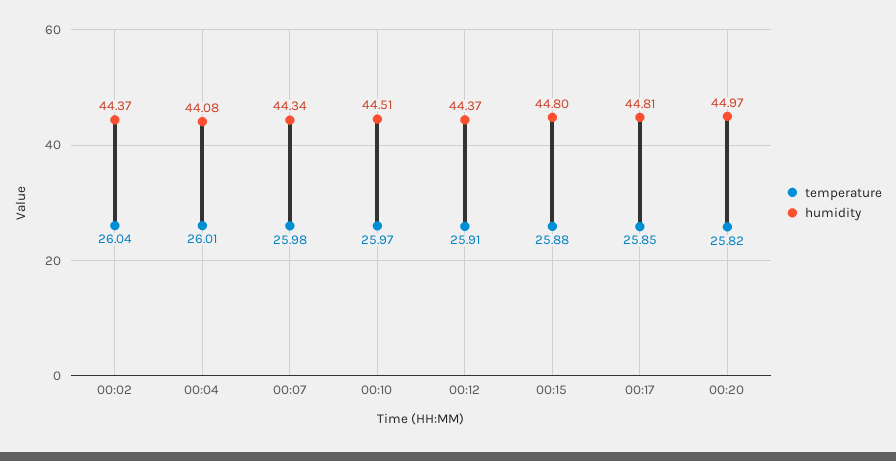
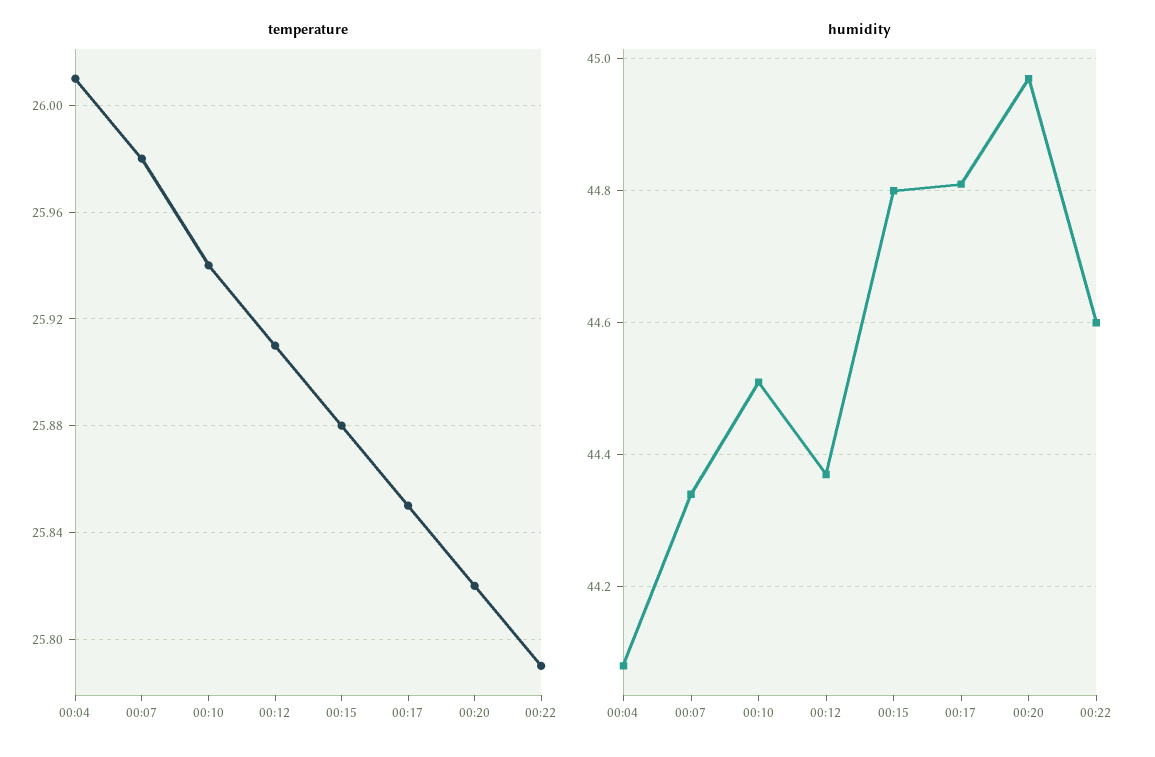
temperature, 00:02: 26.04 -> none
humidity, 00:02: 44.37 -> none
temperature, 00:10: 25.97 -> 25.94
temperature, 00:22: none -> 25.79
humidity, 00:22: none -> 44.6

